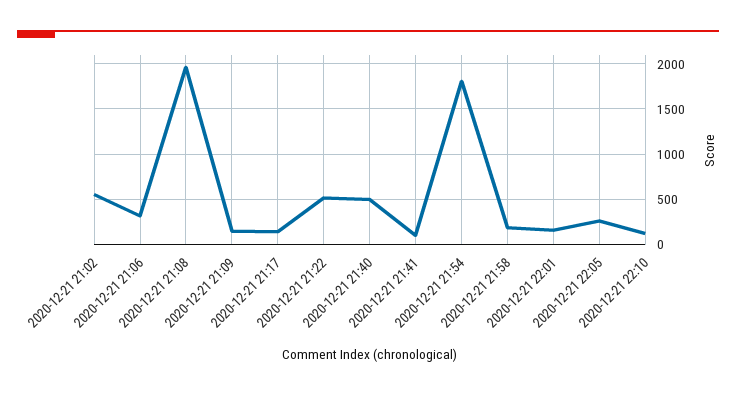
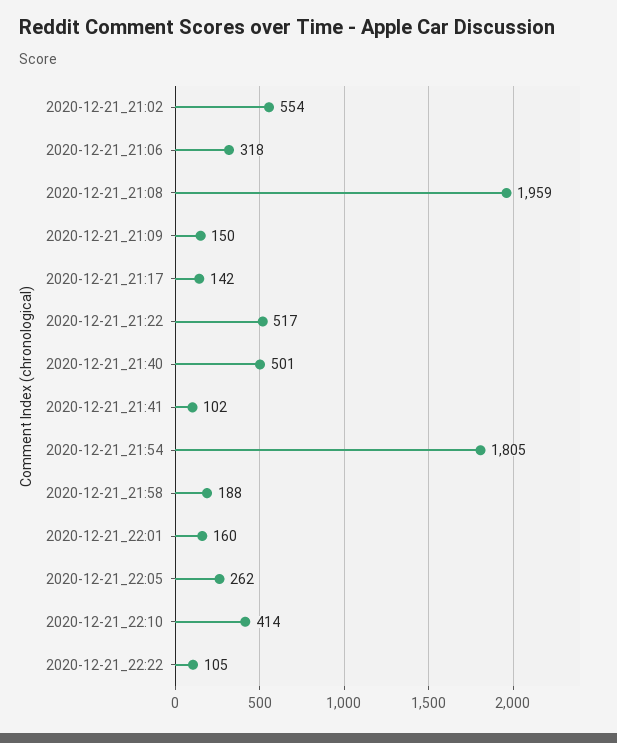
2020-12-21 22:10: 100 -> 414
2020-12-21_22:22: none -> 105

